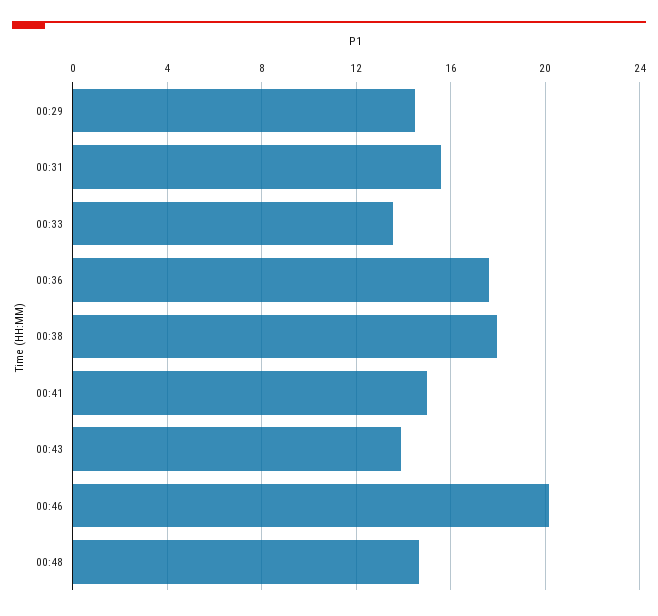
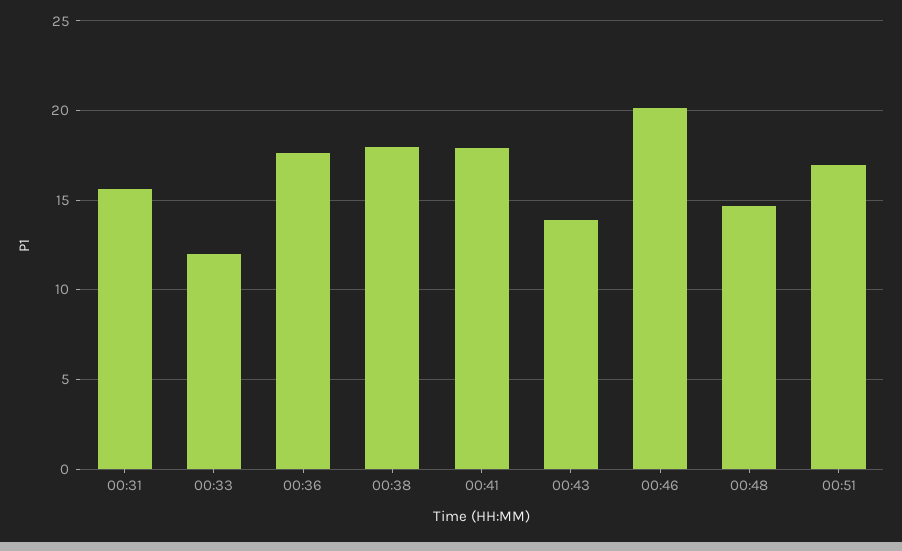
00:29: 14.5 -> none
00:33: 13.5 -> 12
00:41: 15 -> 18
00:51: none -> 17

